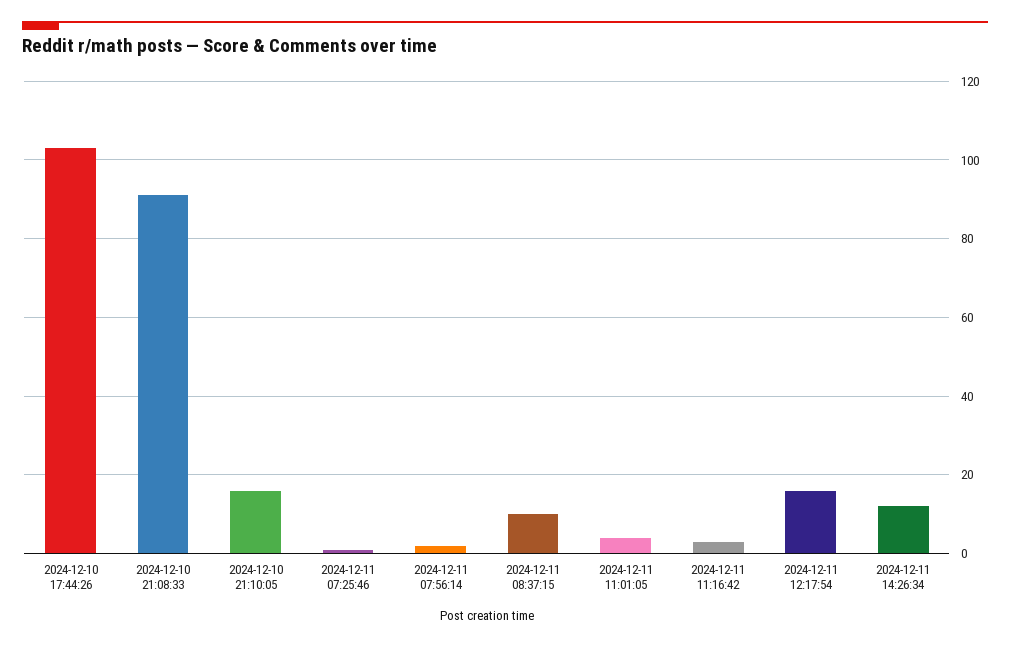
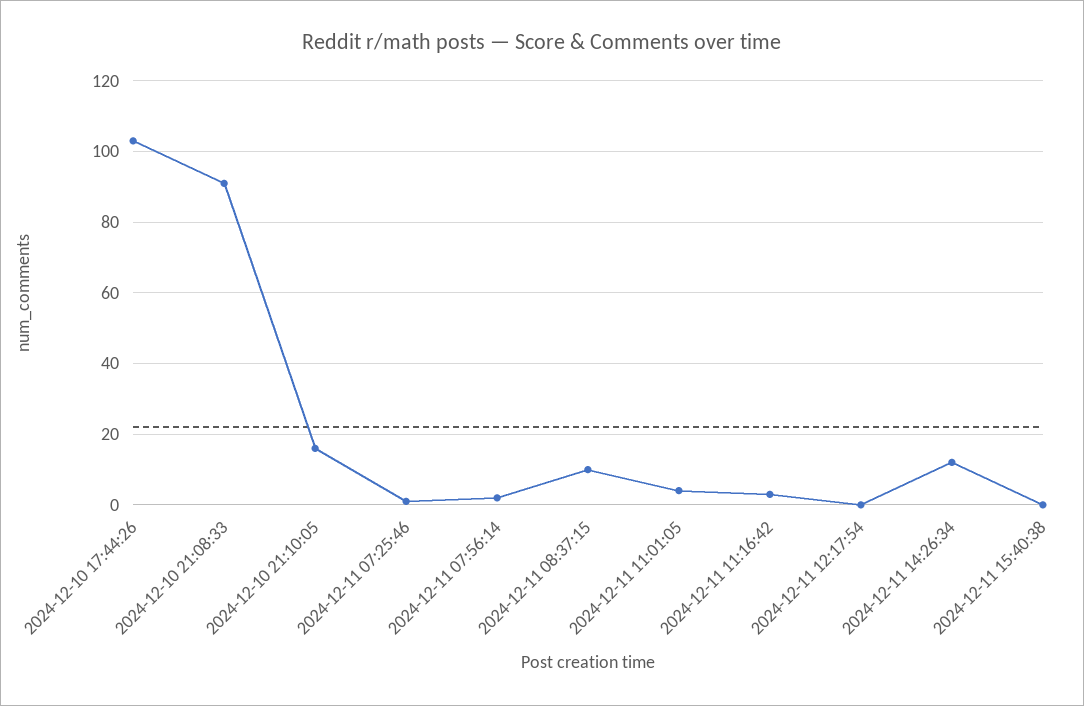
2024-12-11 12:17:54: 15 -> 0
2024-12-11 15:40:38: none -> 0

